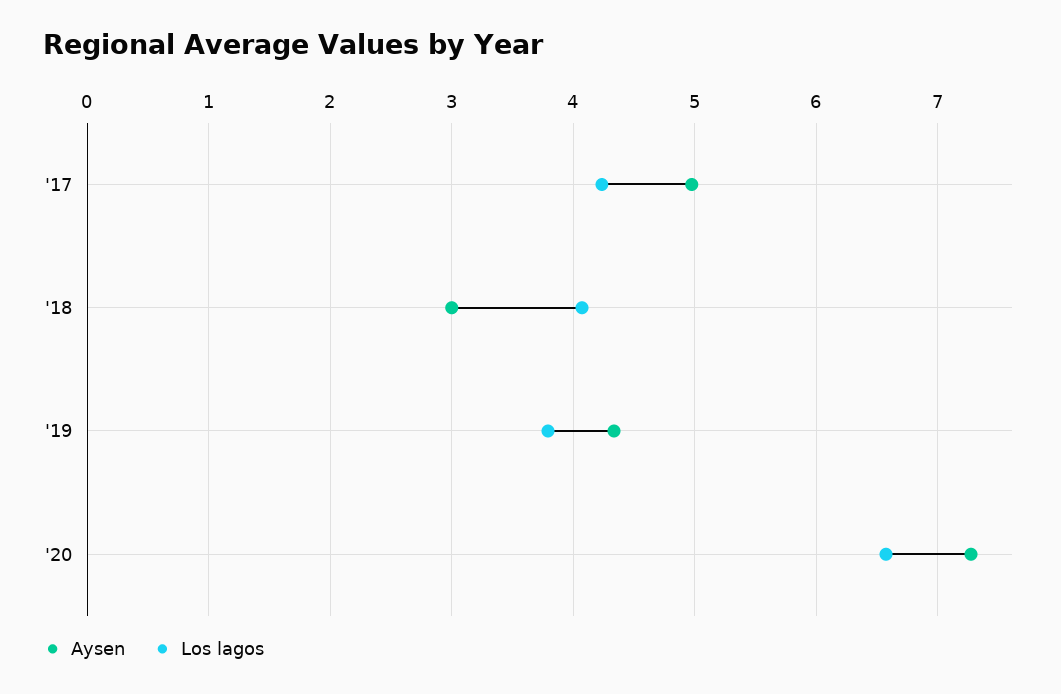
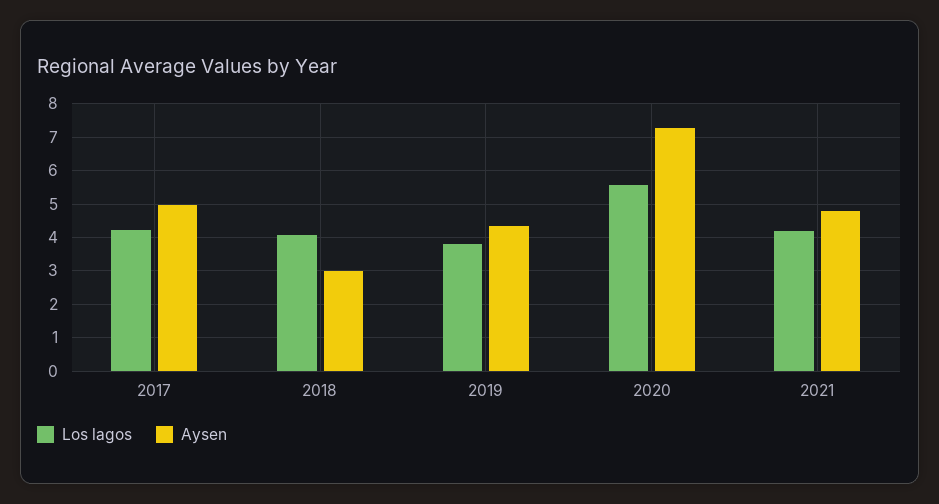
Los lagos, '20: 6.6 -> 5.6
Los lagos, 2021: none -> 4.2
Aysen, 2021: none -> 4.8

